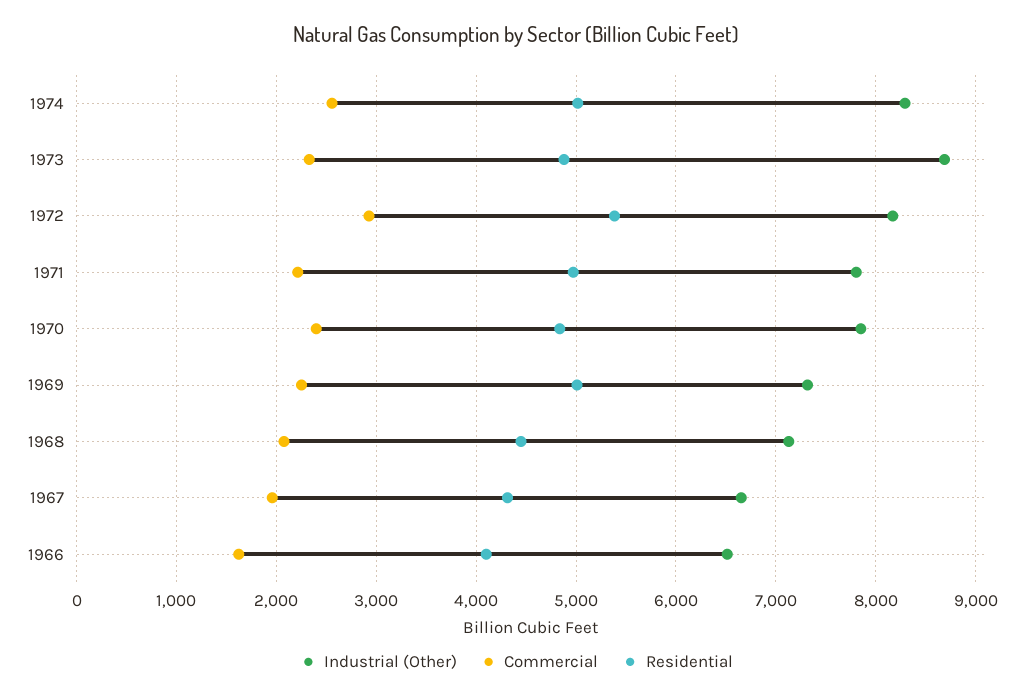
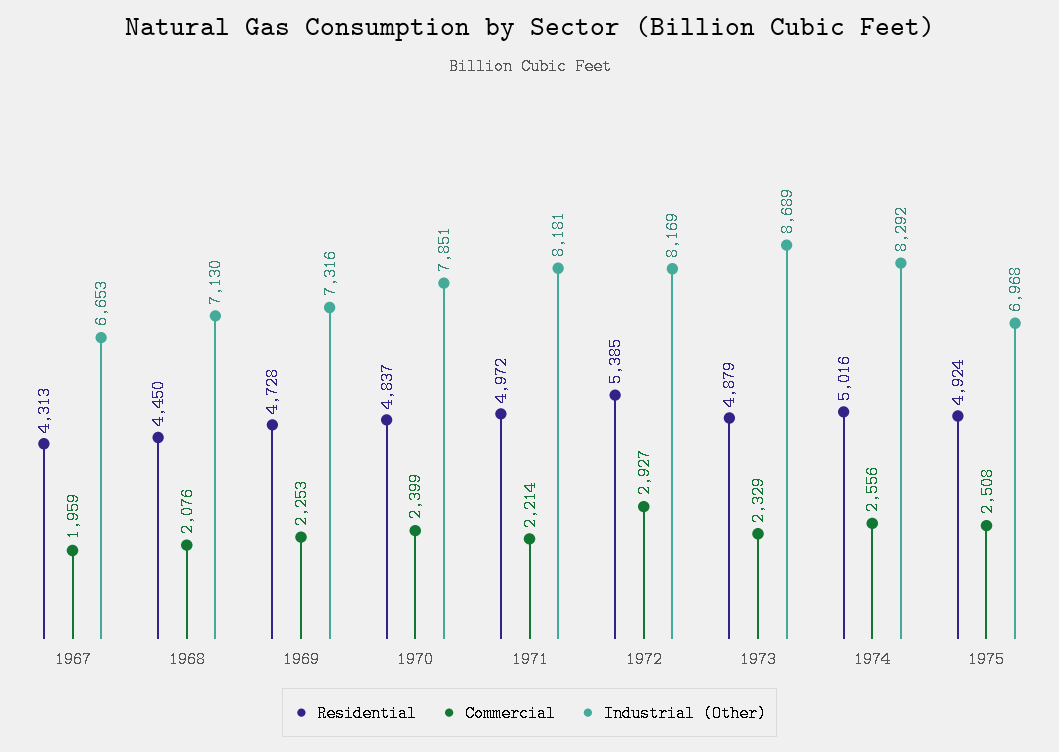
Industrial (Other), 1971: 7800 -> 8181
Residential, 1969: 5000 -> 4728
Industrial (Other), 1966: 6500 -> none
Commercial, 1966: 1600 -> none
Residential, 1966: 4100 -> none
Residential, 1975: none -> 4924
Commercial, 1975: none -> 2508
Industrial (Other), 1975: none -> 6968

